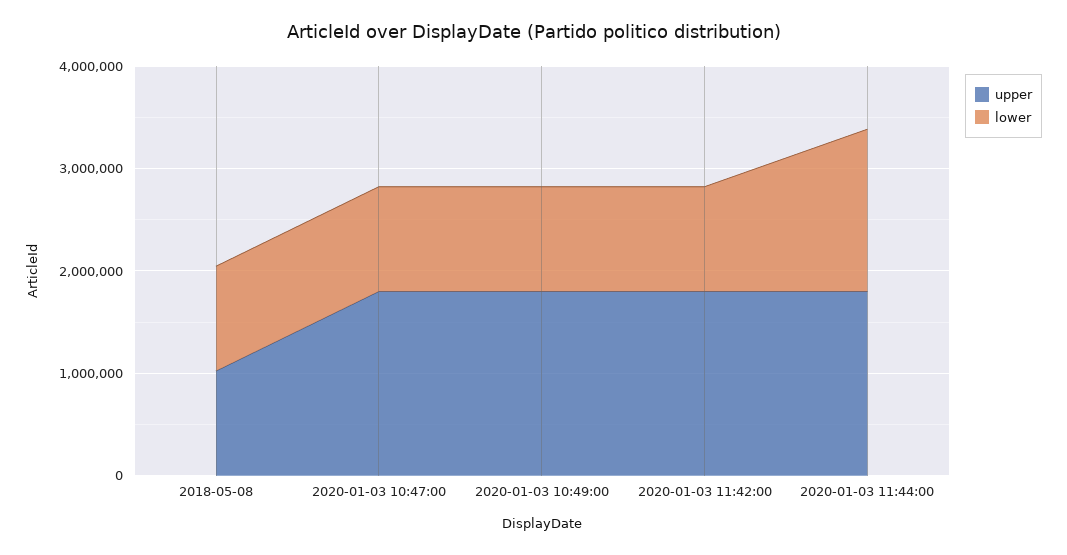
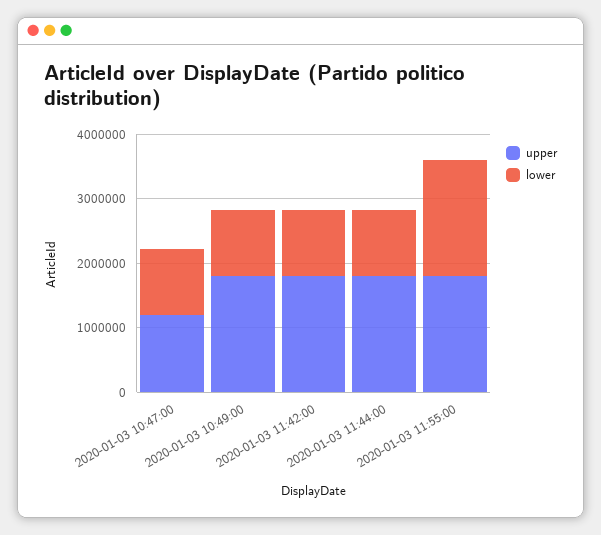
upper, 2018-05-08: 1000000 -> none
lower, 2018-05-08: 1000000 -> none
upper, 2020-01-03 10:47:00: 1800000 -> 1200000
lower, 2020-01-03 11:44:00: 1600000 -> 1000000
upper, 2020-01-03 11:55:00: none -> 1800000
lower, 2020-01-03 11:55:00: none -> 1800000

